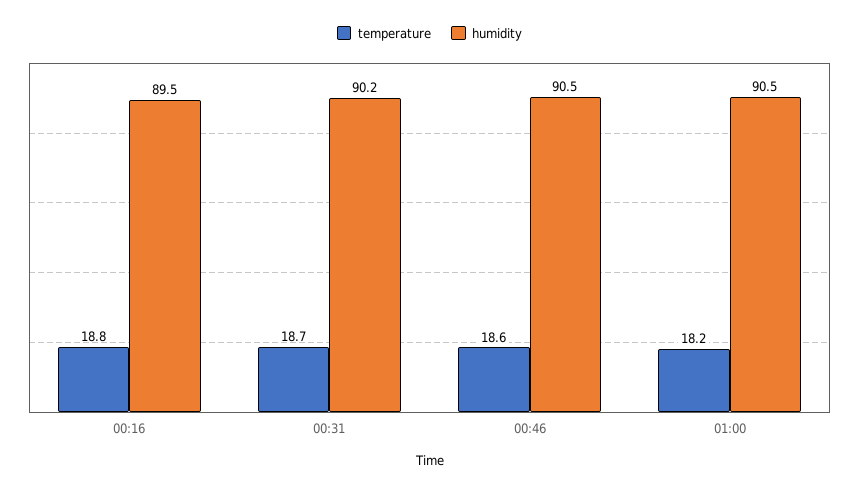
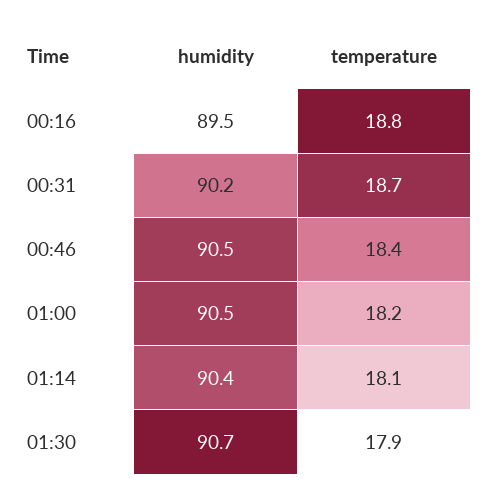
temperature, 00:46: 18.6 -> 18.4
humidity, 01:14: none -> 90.4
temperature, 01:14: none -> 18.1
humidity, 01:30: none -> 90.7
temperature, 01:30: none -> 17.9

